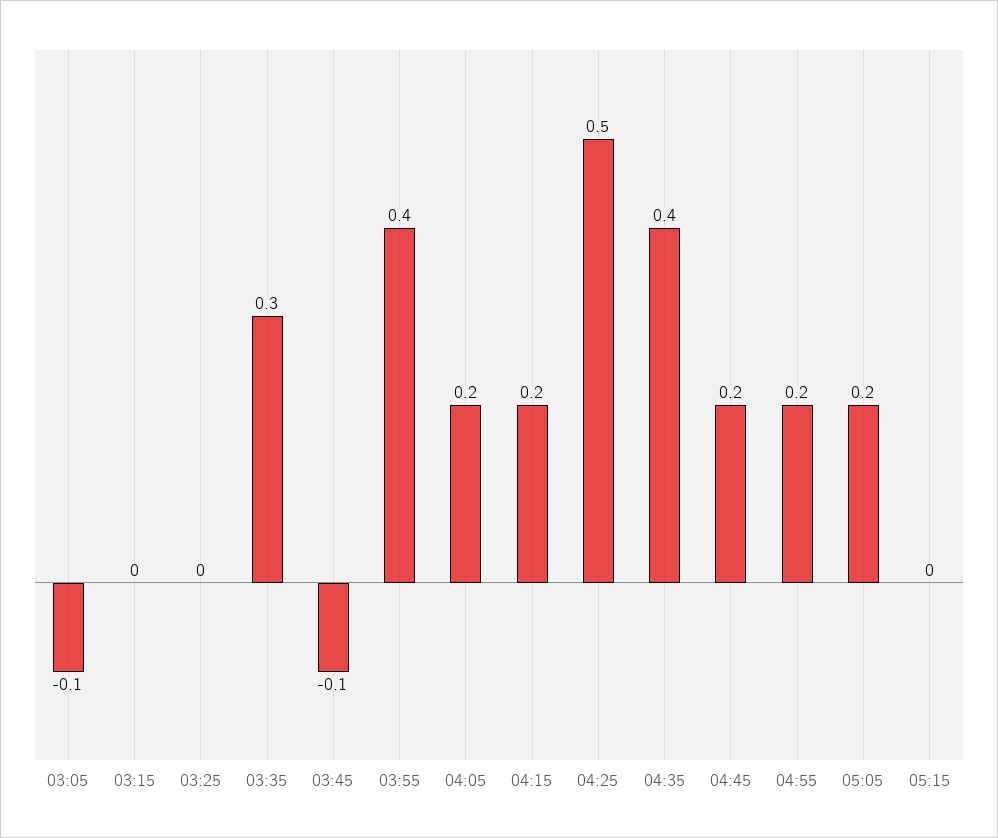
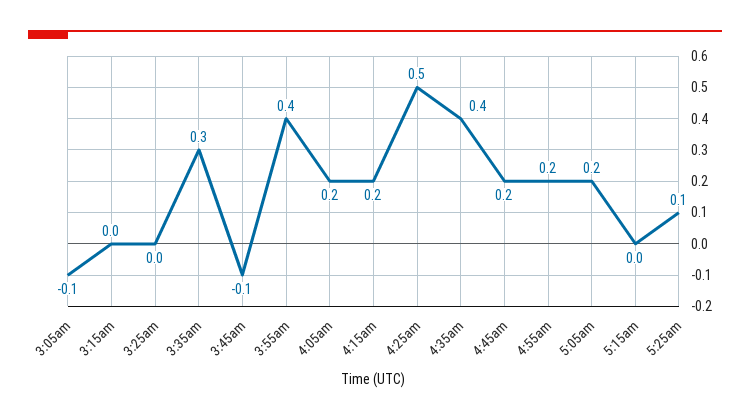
5:25am: none -> 0.1

